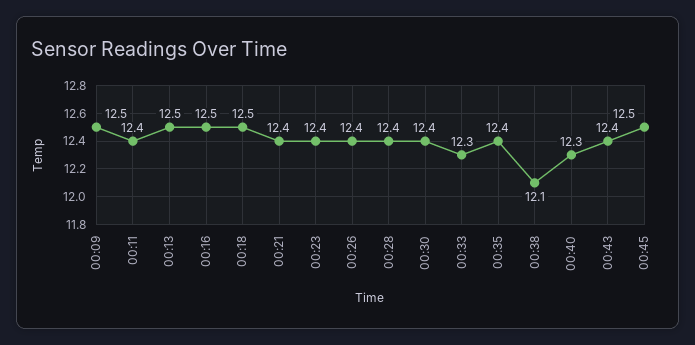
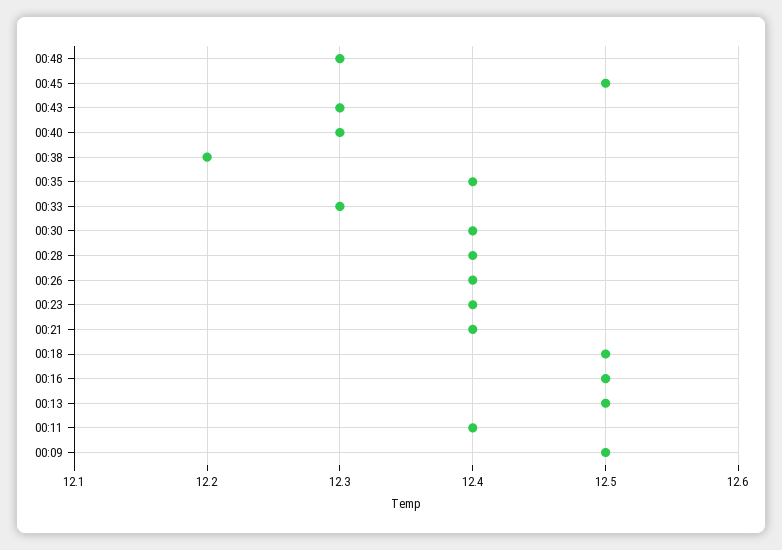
00:38: 12.1 -> 12.2
00:43: 12.4 -> 12.3
00:48: none -> 12.3

